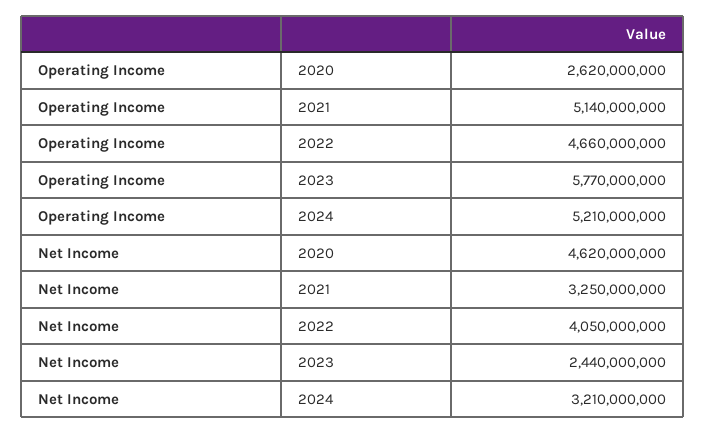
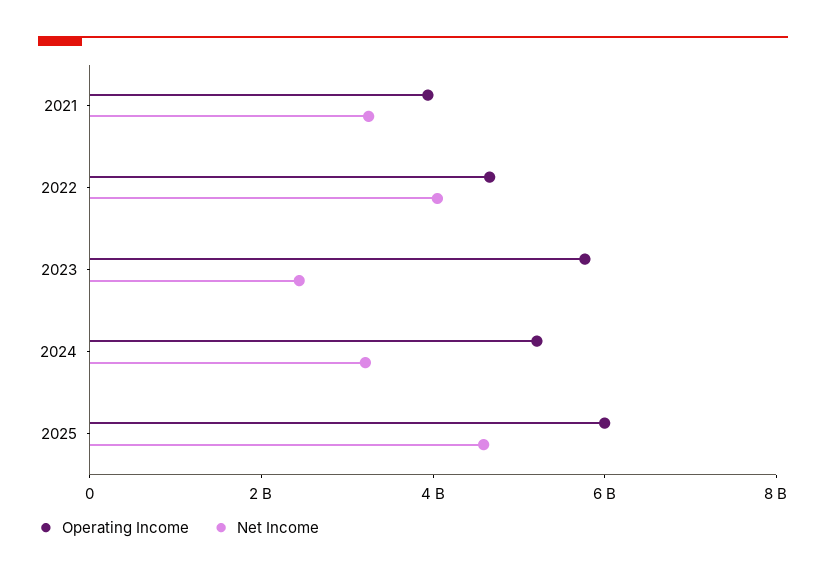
Operating Income, 2020: 2620000000 -> none
Operating Income, 2021: 5140000000 -> 4000000000
Net Income, 2020: 4620000000 -> none
Operating Income, 2025: none -> 6000000000
Net Income, 2025: none -> 4500000000

